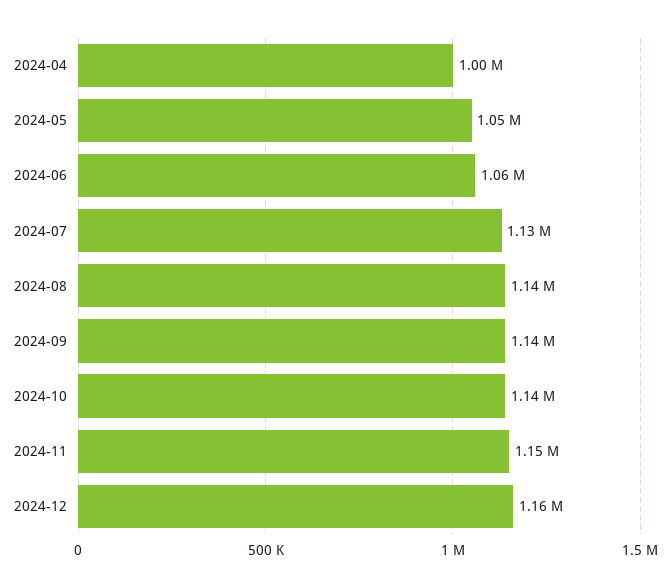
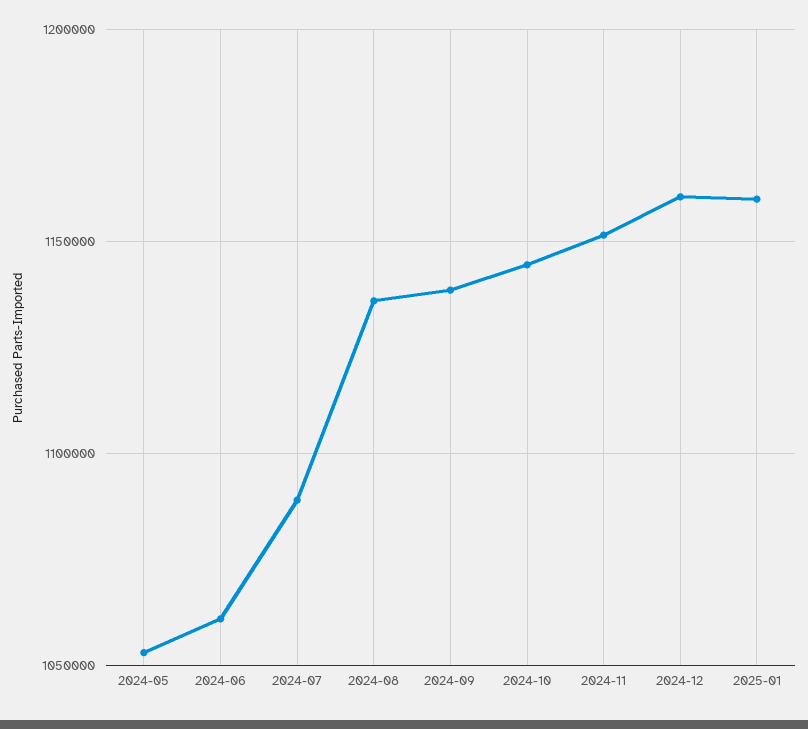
2024-04: 1000000 -> none
2024-07: 1130000 -> 1090000
2025-01: none -> 1160000

